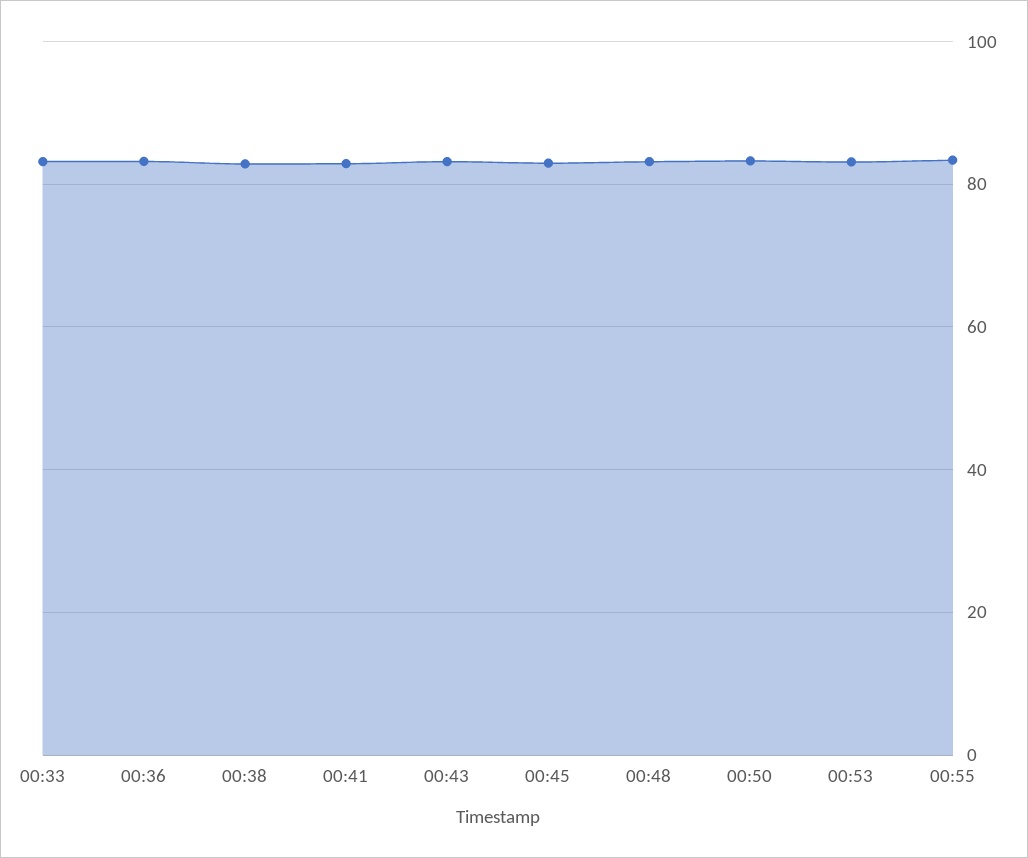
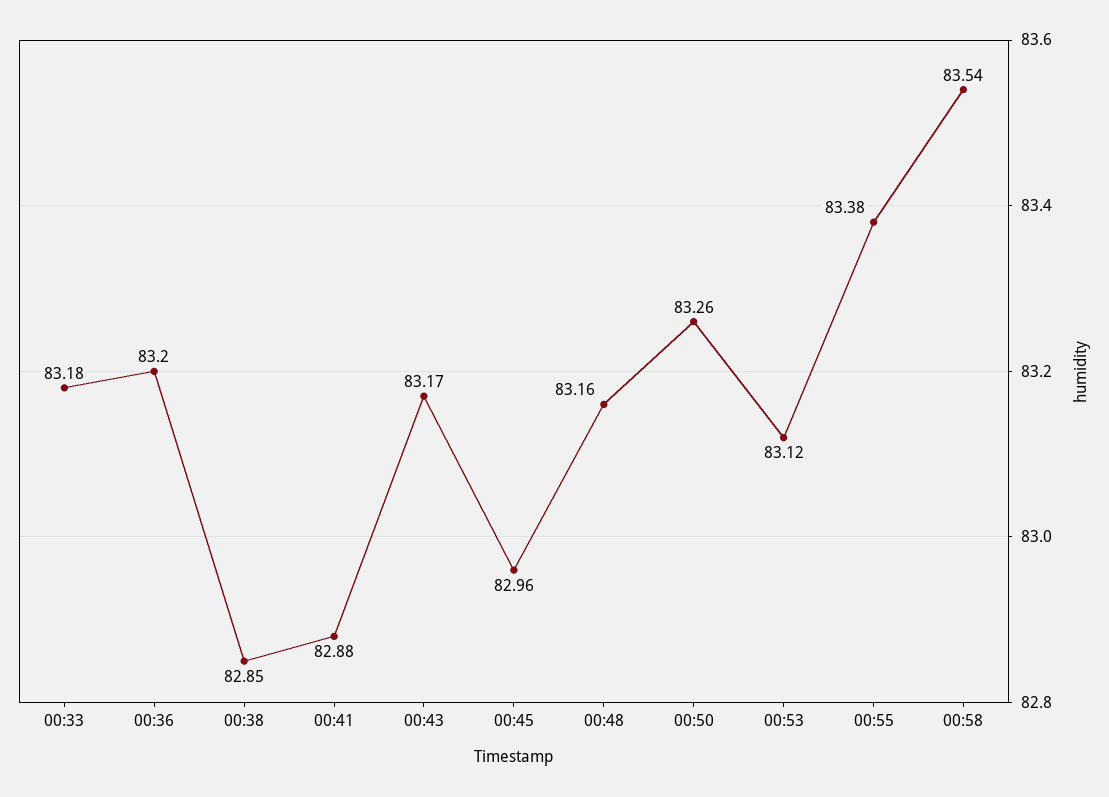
00:58: none -> 83.54

